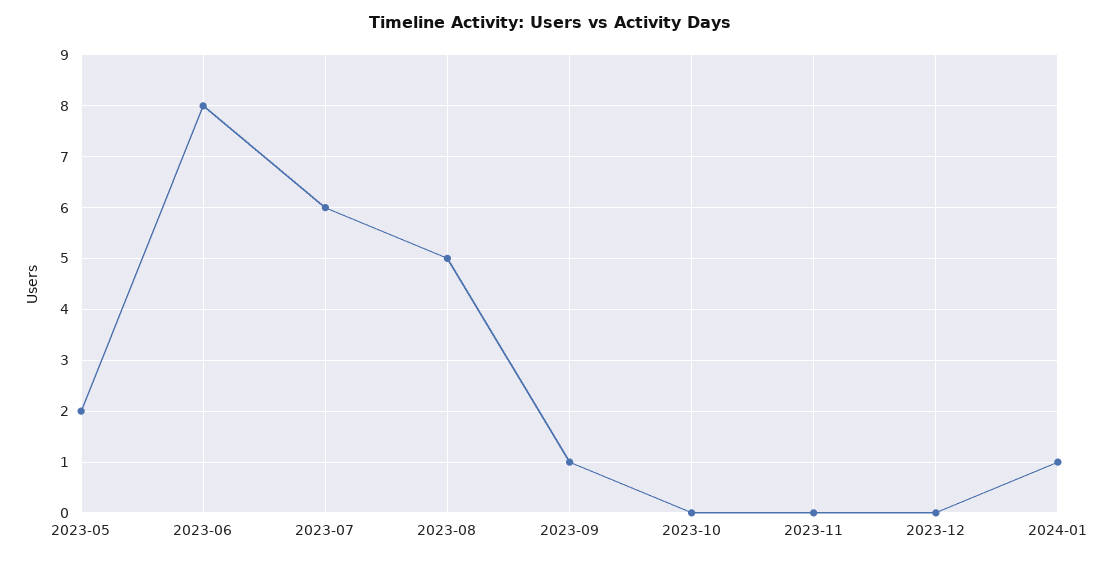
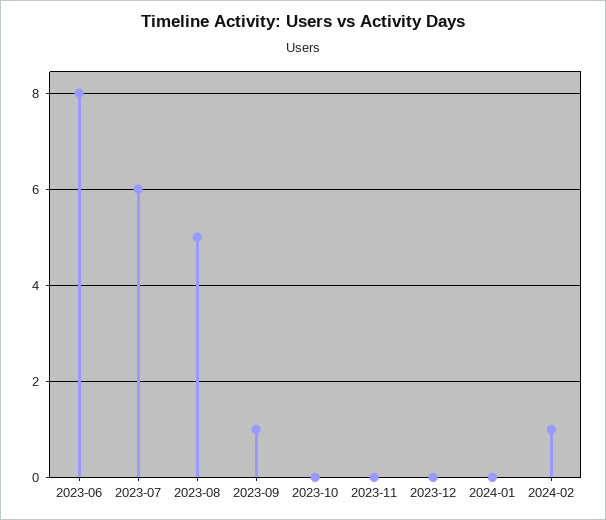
2023-05: 2 -> none
2024-01: 1 -> 0
2024-02: none -> 1

